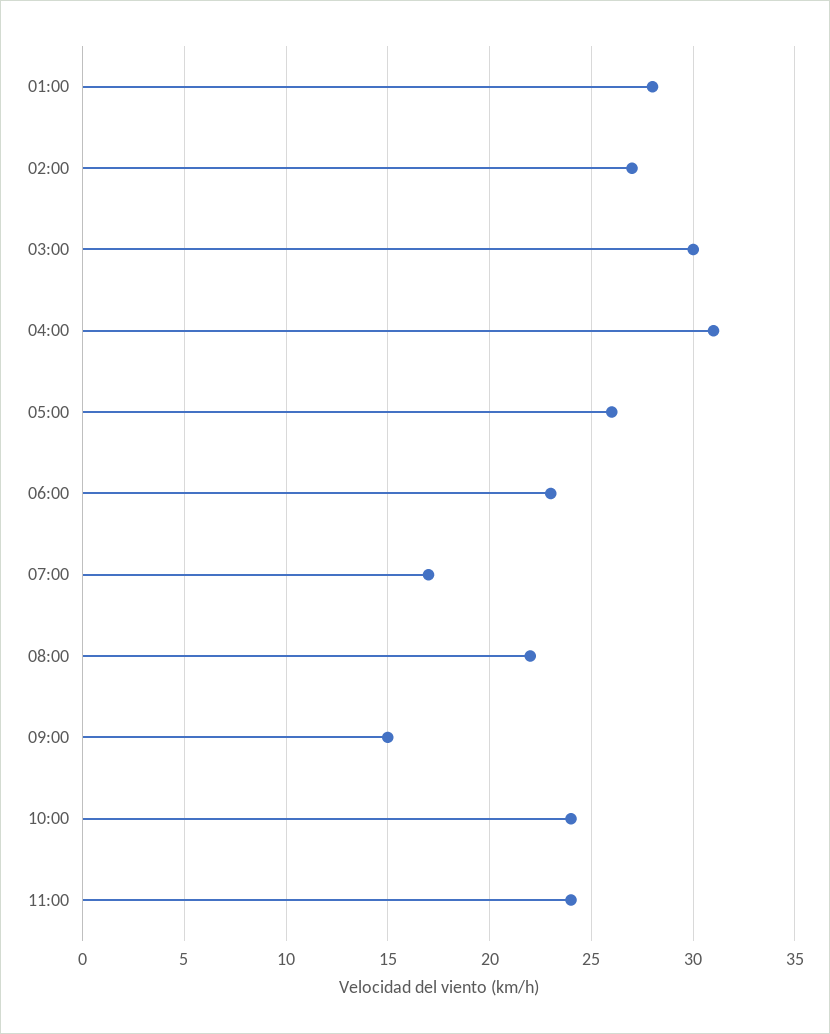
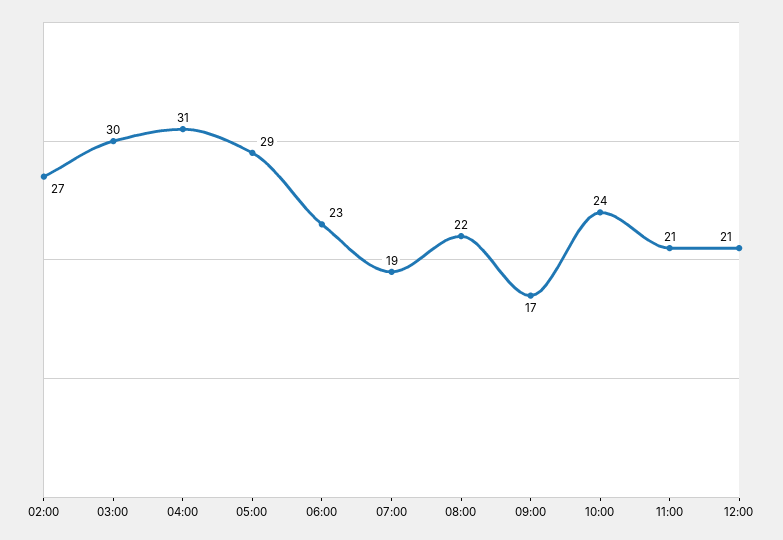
01:00: 28 -> none
05:00: 26 -> 29
07:00: 17 -> 19
09:00: 15 -> 17
11:00: 24 -> 21
12:00: none -> 21

